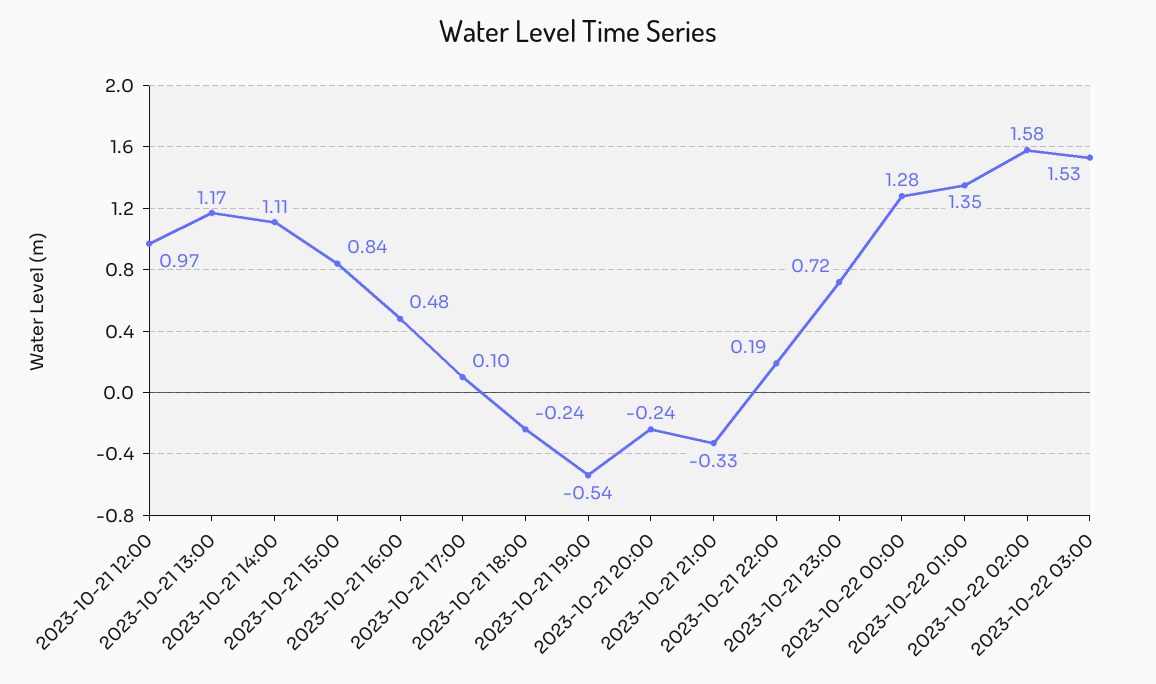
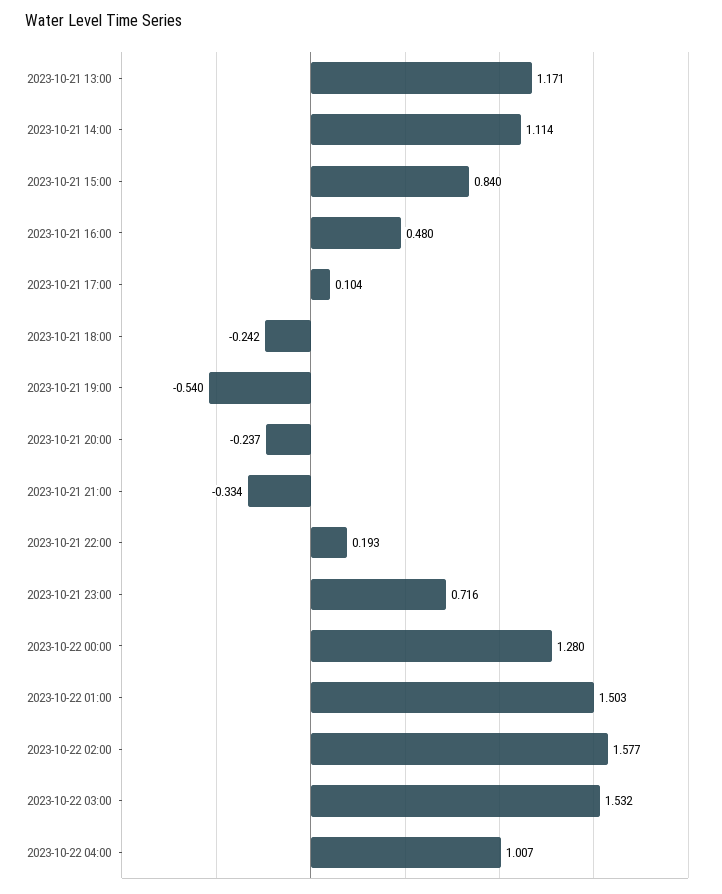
2023-10-21 12:00: 0.97 -> none
2023-10-22 01:00: 1.35 -> 1.503
2023-10-22 04:00: none -> 1.007

